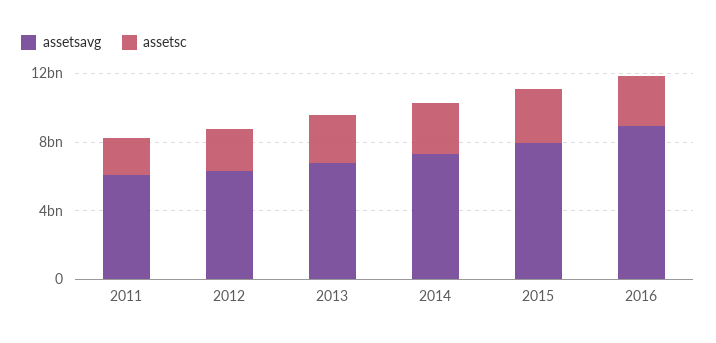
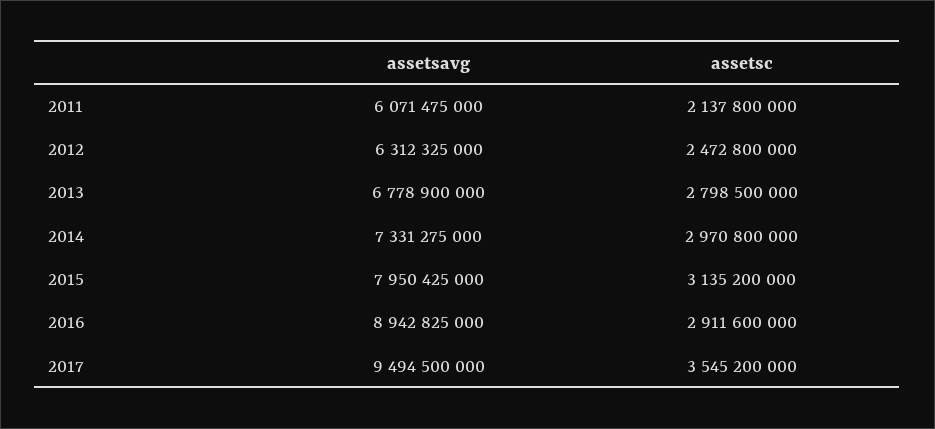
assetsavg, 2017: none -> 9494500000
assetsc, 2017: none -> 3545200000

